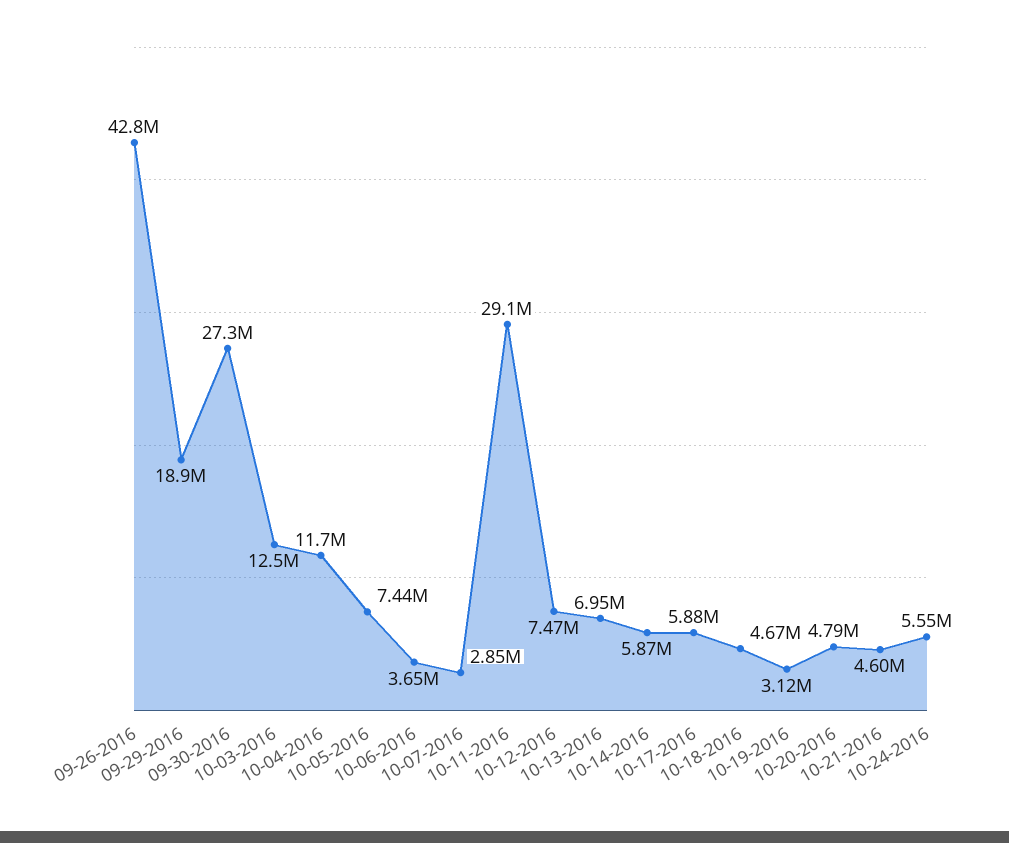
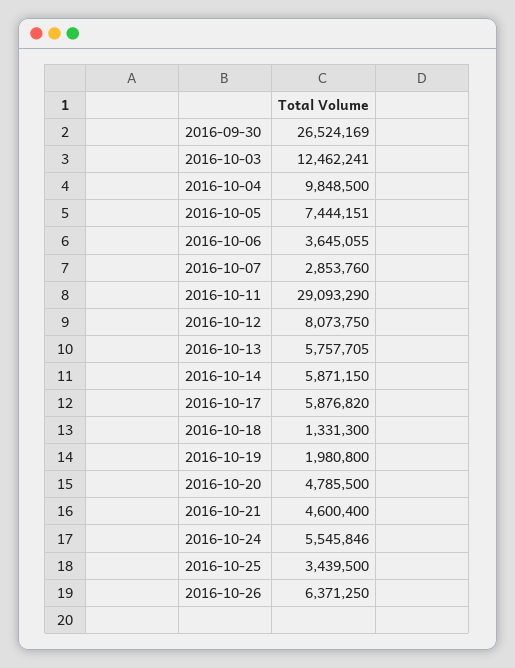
09-26-2016: 42800000 -> none
09-29-2016: 18900000 -> none
09-30-2016: 27300000 -> 26524169
10-04-2016: 11700000 -> 9848500
10-12-2016: 7470000 -> 8073750
10-13-2016: 6950000 -> 5757705
10-18-2016: 4670000 -> 1331300
10-19-2016: 3120000 -> 1980800
2016-10-25: none -> 3439500
2016-10-26: none -> 6371250

